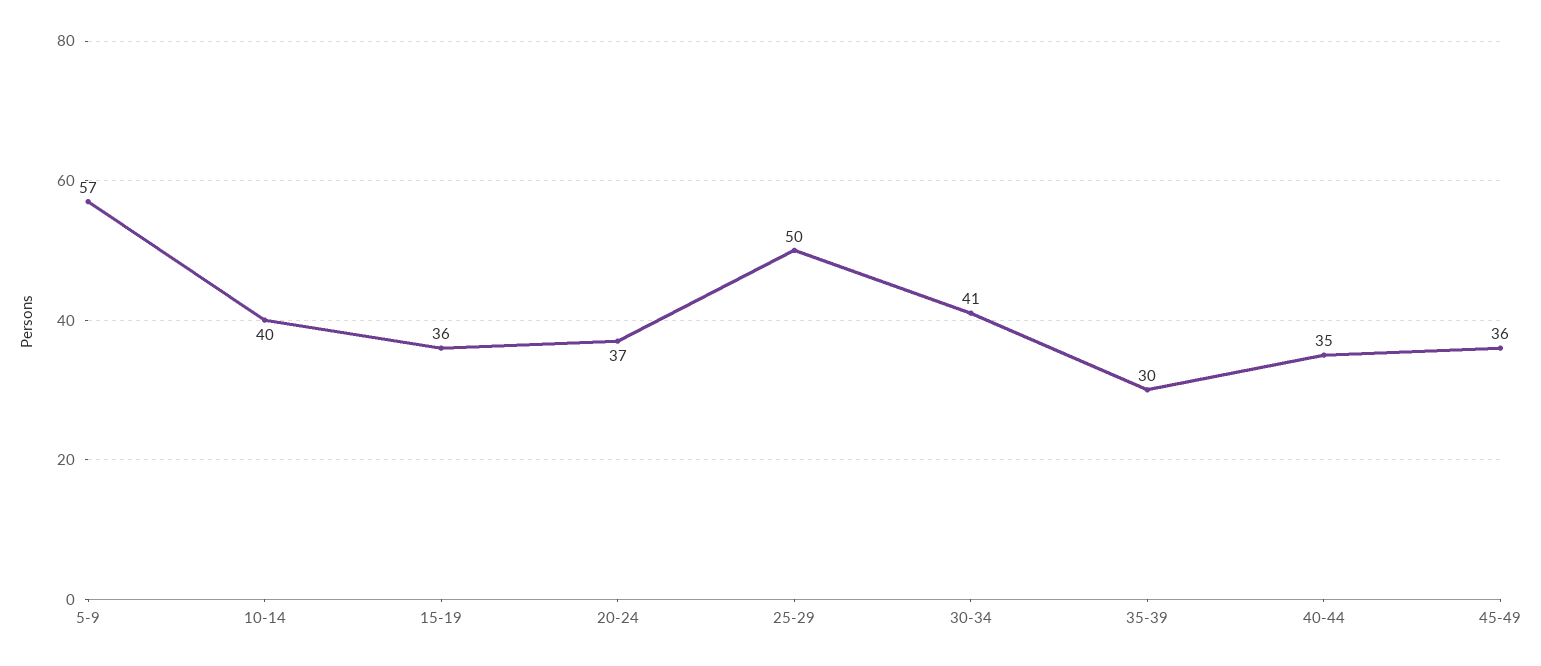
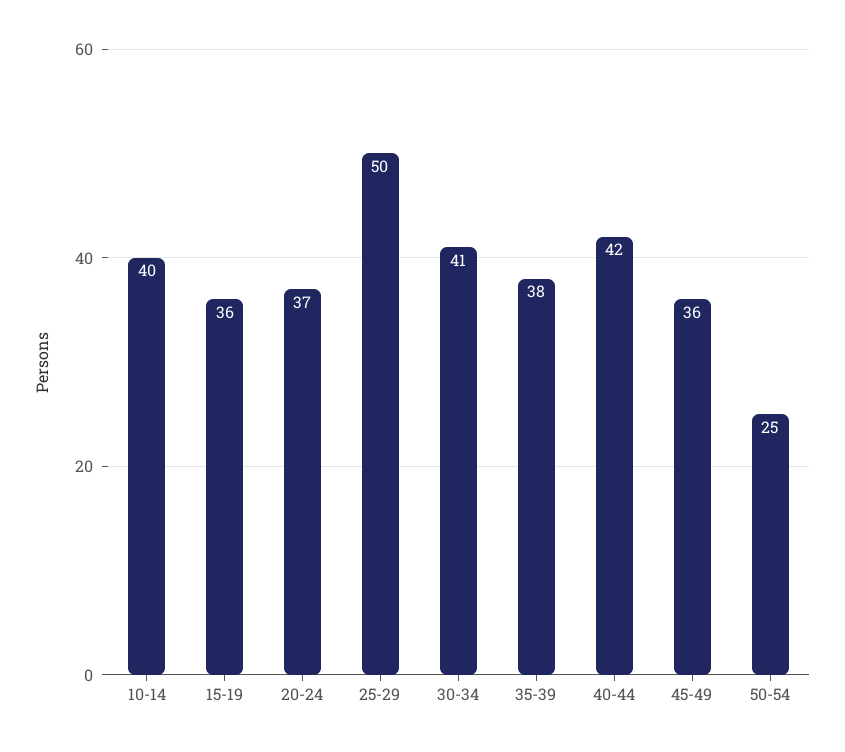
5-9: 57 -> none
35-39: 30 -> 38
40-44: 35 -> 42
50-54: none -> 25

